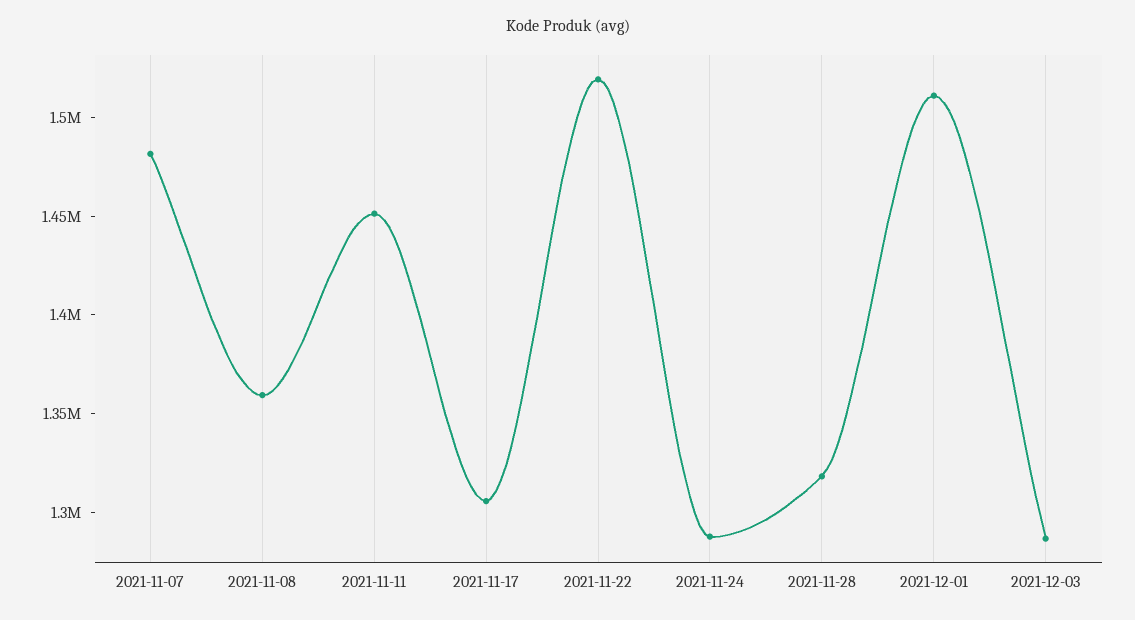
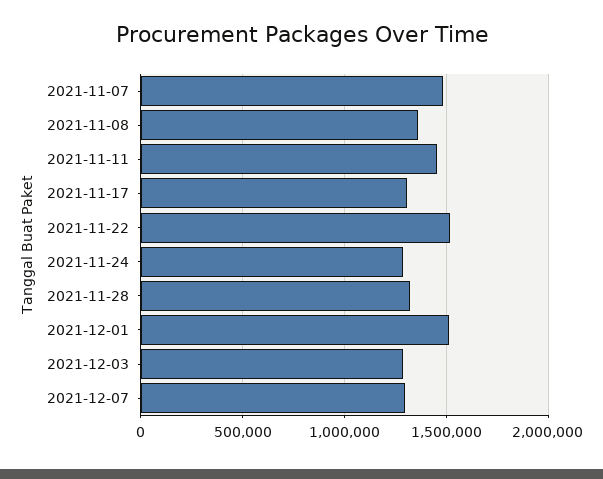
2021-12-07: none -> 1300000

